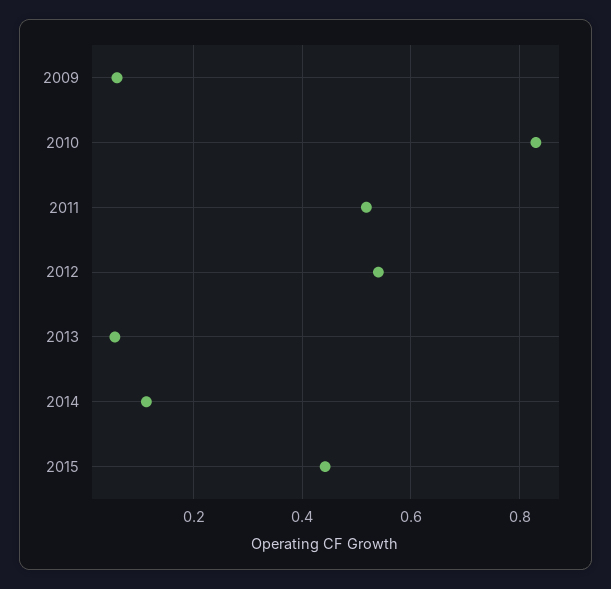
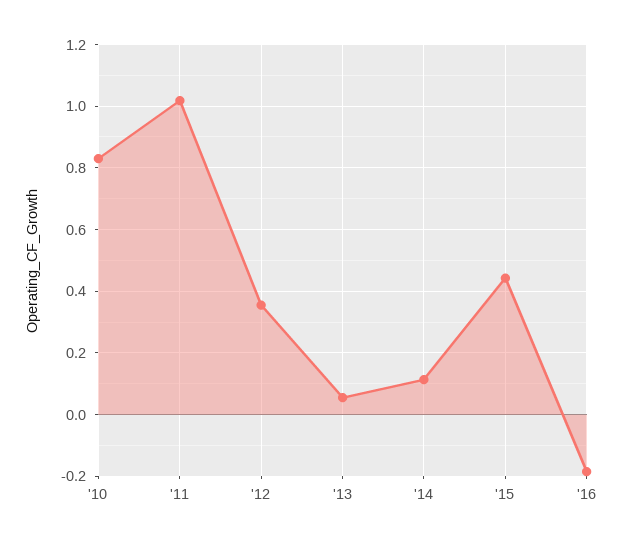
2009: 0.06 -> none
2011: 0.52 -> 1.02
2012: 0.54 -> 0.36
'16: none -> -0.18

